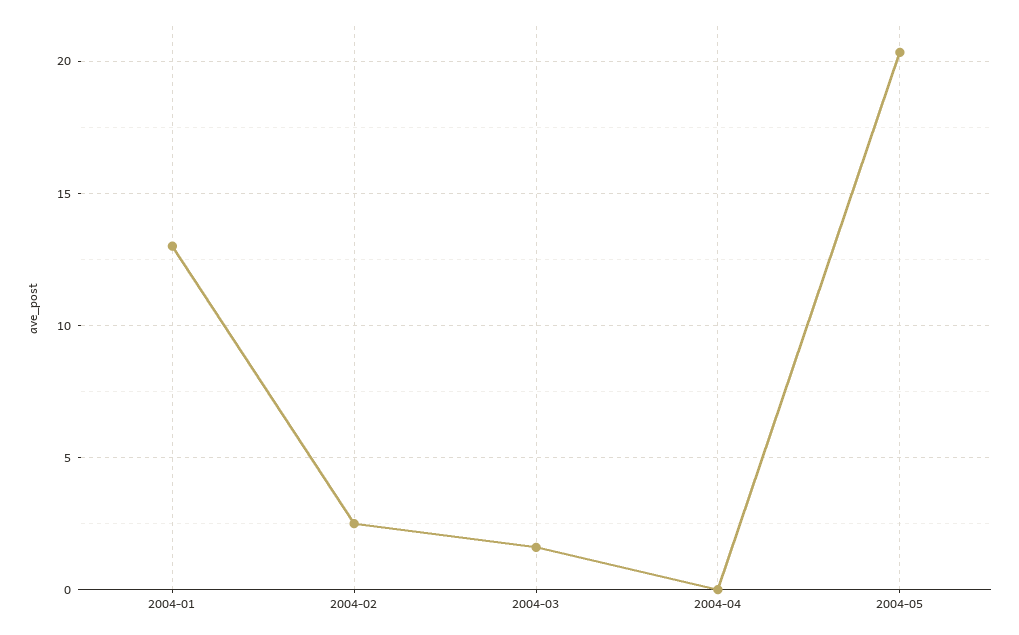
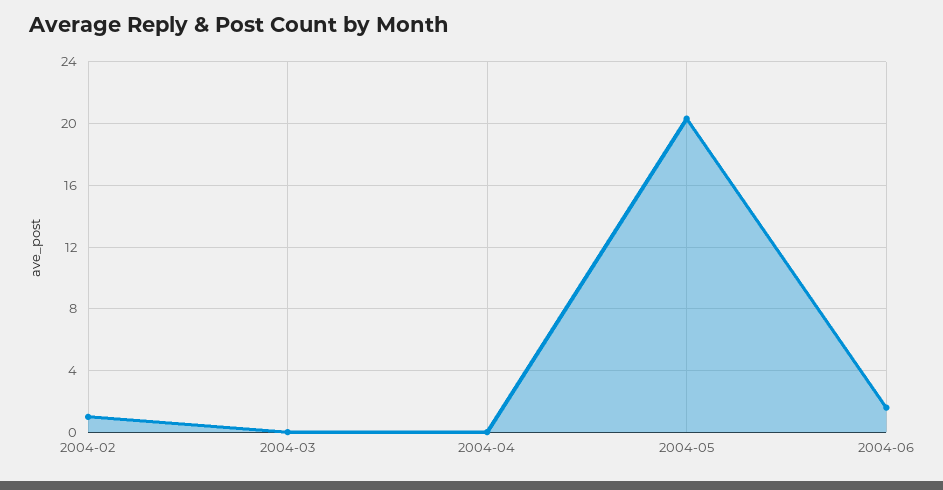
2004-01: 13 -> none
2004-02: 2.5 -> 1
2004-03: 1.5 -> 0
2004-06: none -> 1.5

